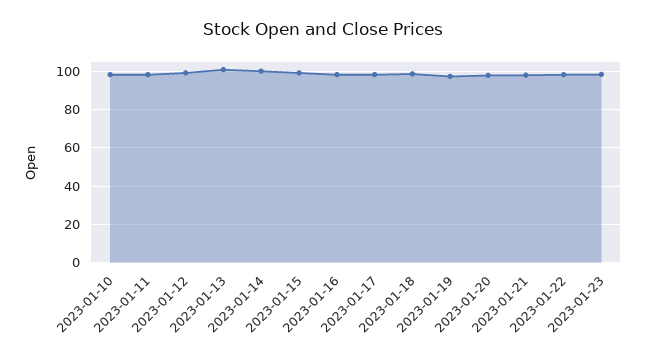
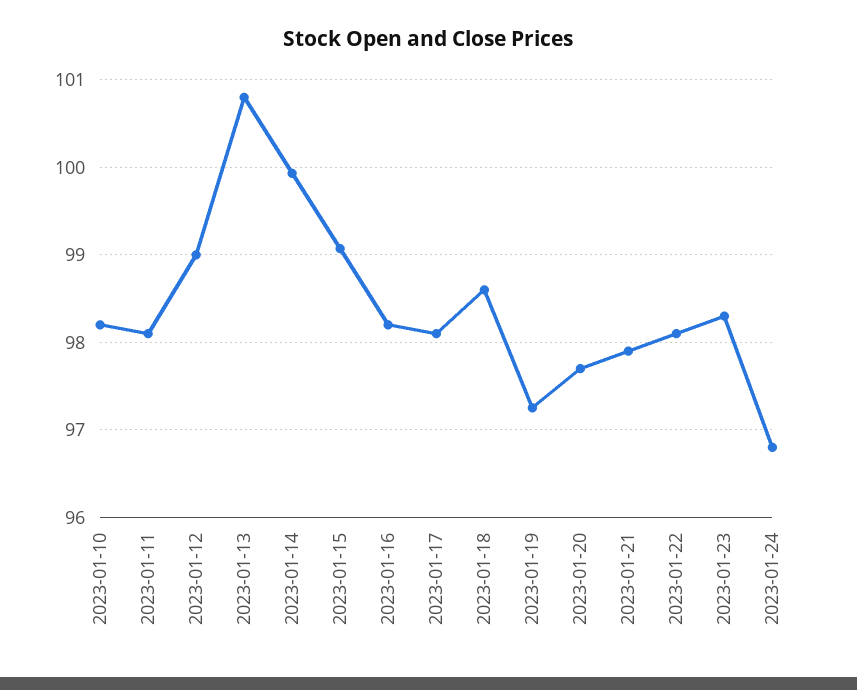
2023-01-24: none -> 96.8

